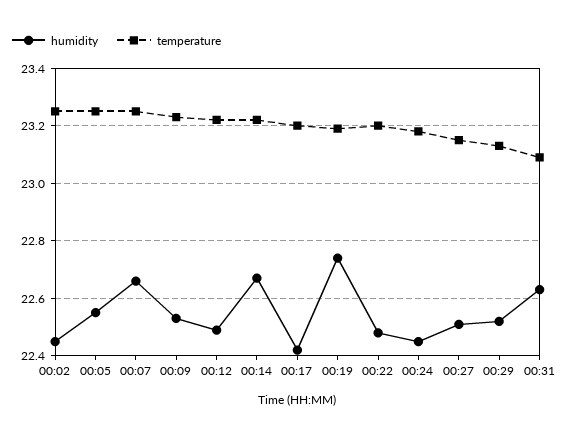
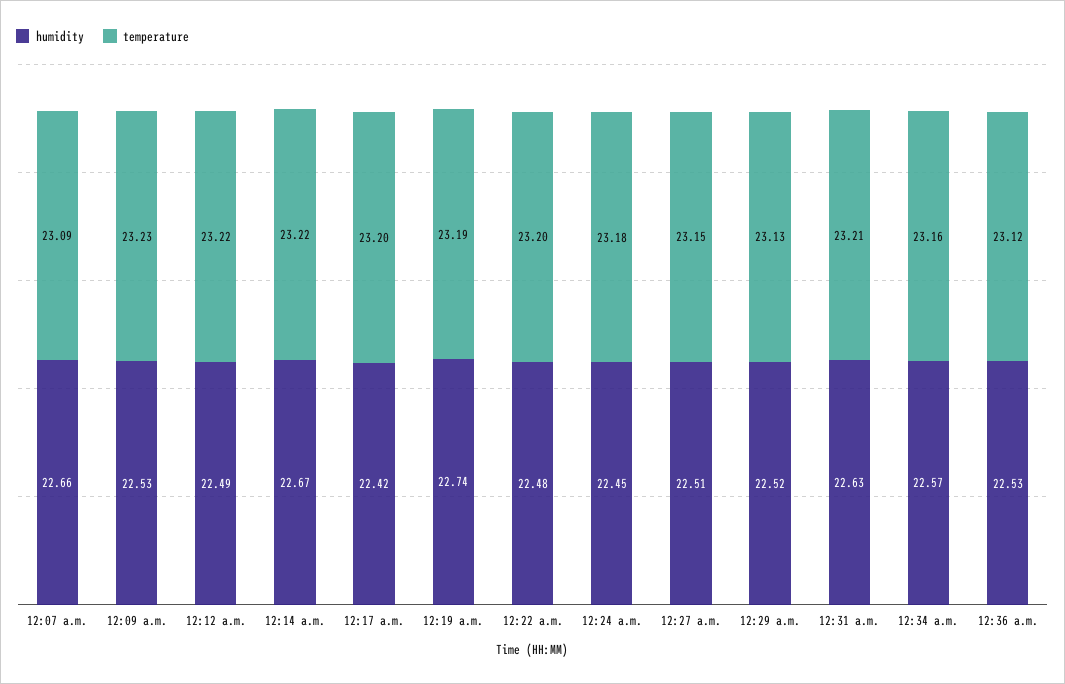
humidity, 00:02: 22.45 -> none
temperature, 00:02: 23.25 -> none
humidity, 00:05: 22.55 -> none
temperature, 00:05: 23.25 -> none
temperature, 00:07: 23.25 -> 23.09
temperature, 00:31: 23.1 -> 23.21
humidity, 12:34 a.m.: none -> 22.57
temperature, 12:34 a.m.: none -> 23.16
humidity, 12:36 a.m.: none -> 22.53
temperature, 12:36 a.m.: none -> 23.12

